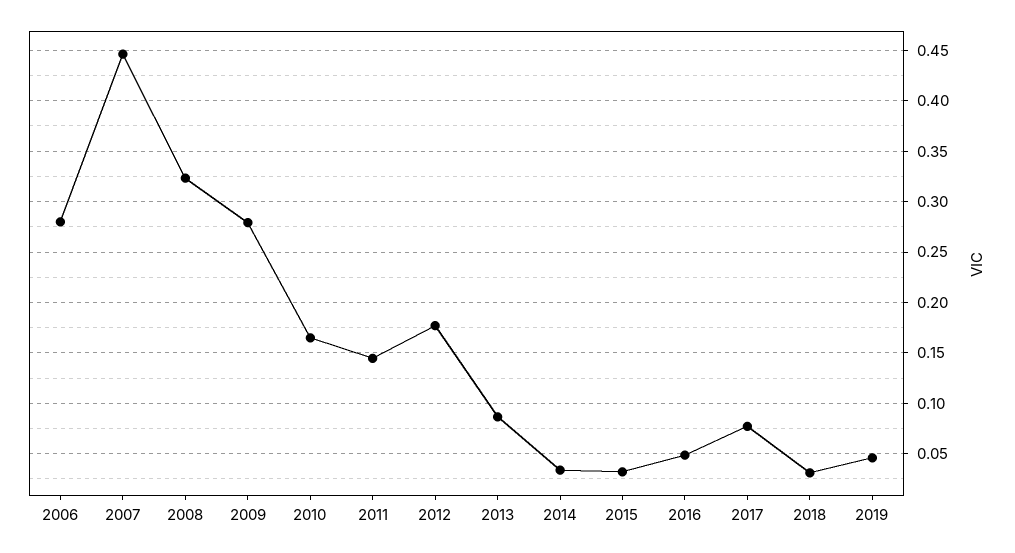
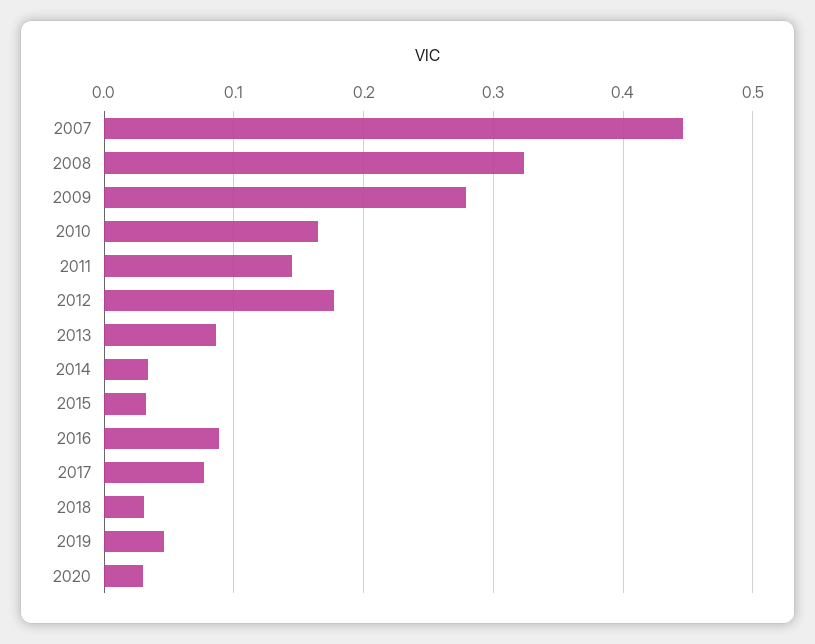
2006: 0.28 -> none
2016: 0.05 -> 0.09
2020: none -> 0.03

